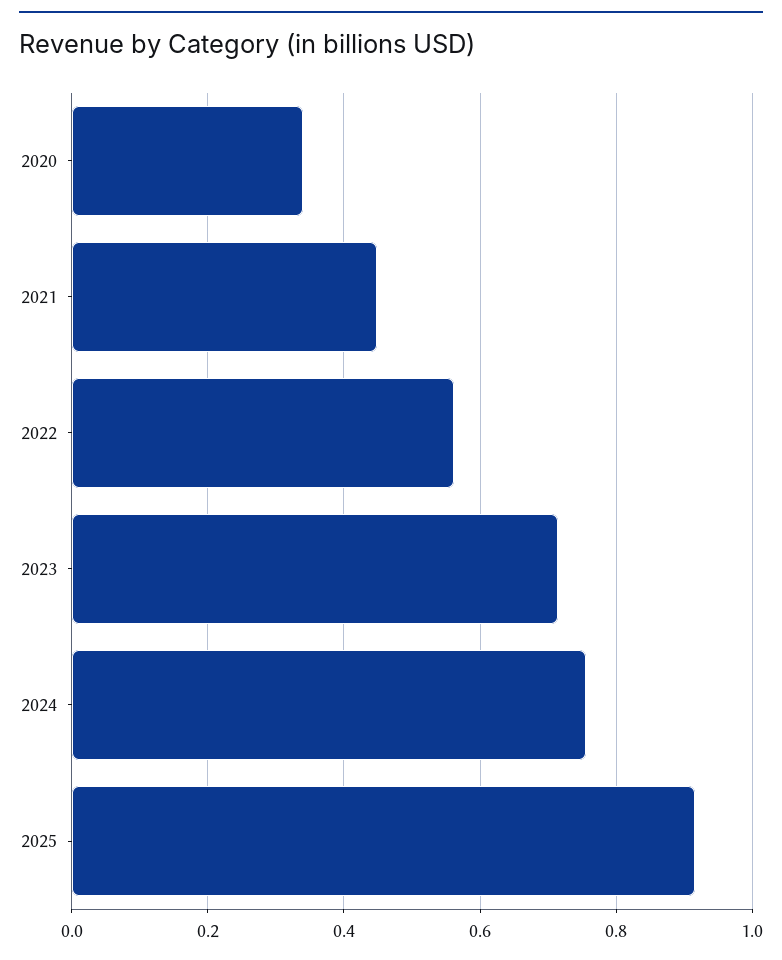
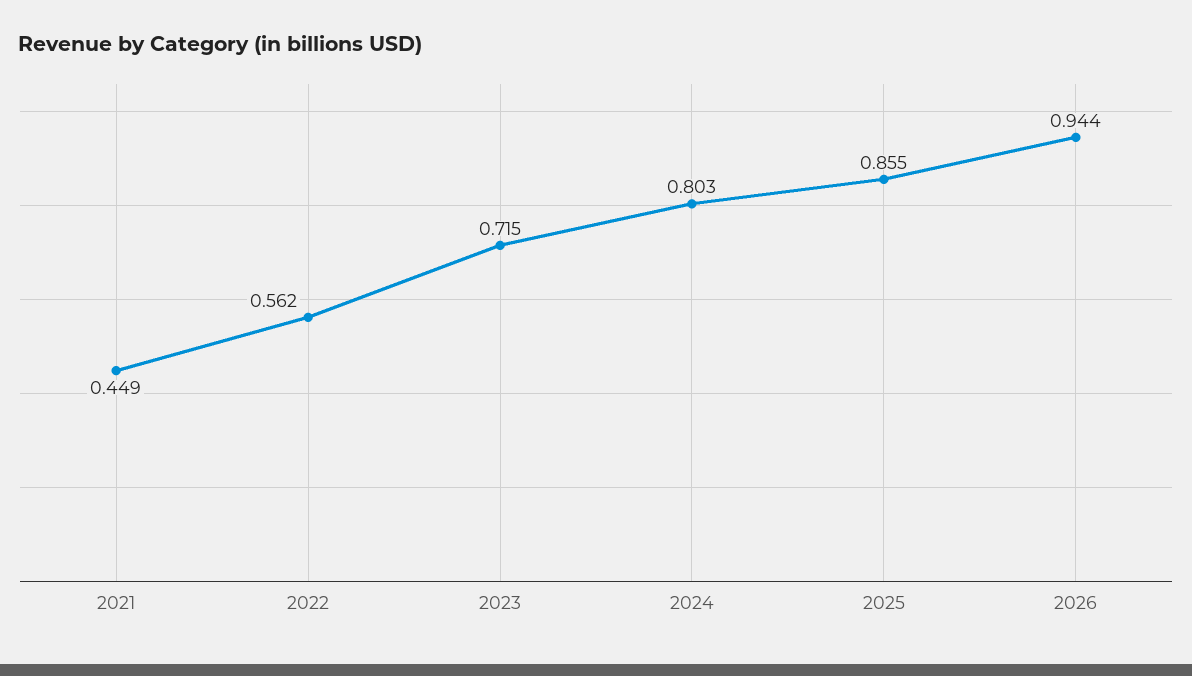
2020: 0.34 -> none
2024: 0.76 -> 0.803
2025: 0.92 -> 0.855
2026: none -> 0.944

